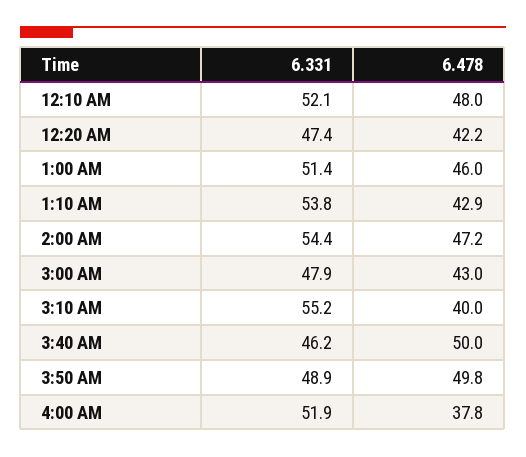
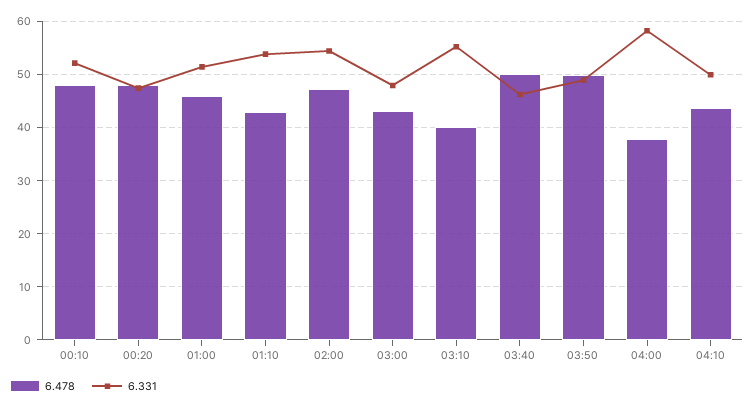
6.478, 12:20 AM: 42.2 -> 48
6.331, 4:00 AM: 51.9 -> 58
6.478, 04:10: none -> 44
6.331, 04:10: none -> 50

